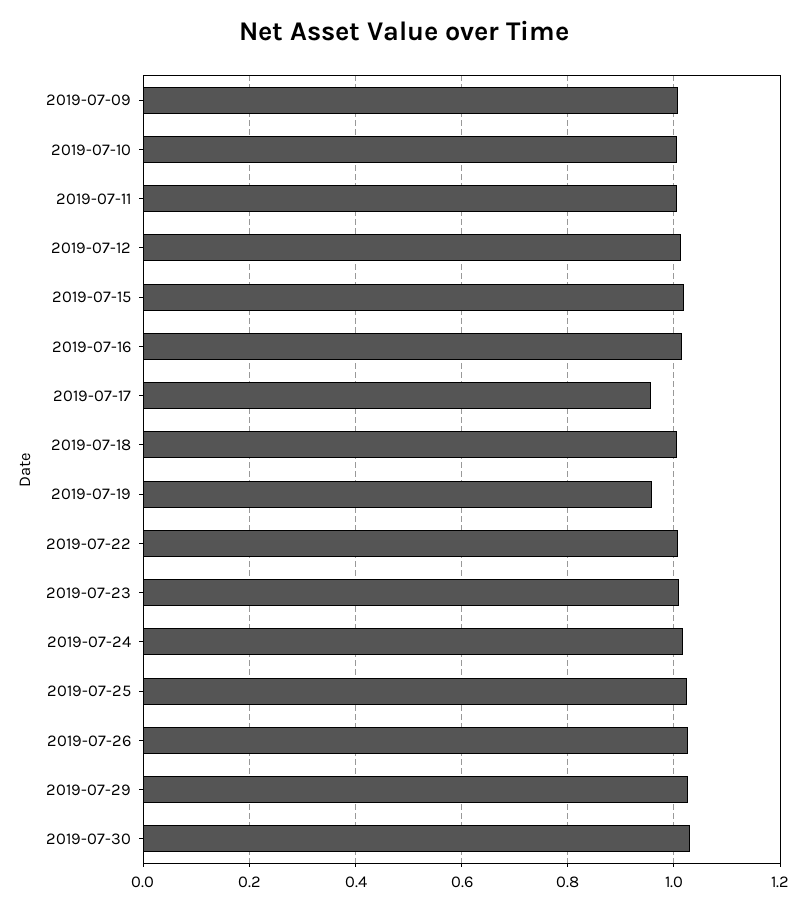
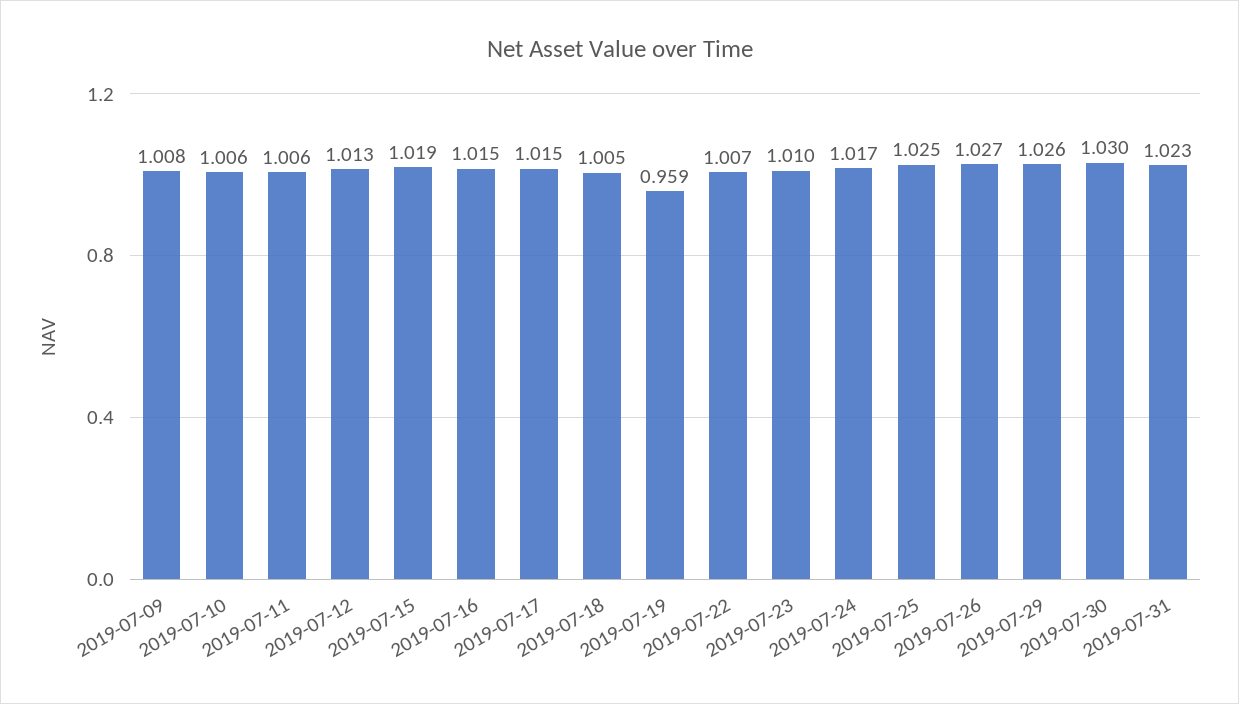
2019-07-17: 0.96 -> 1.015
2019-07-31: none -> 1.023

